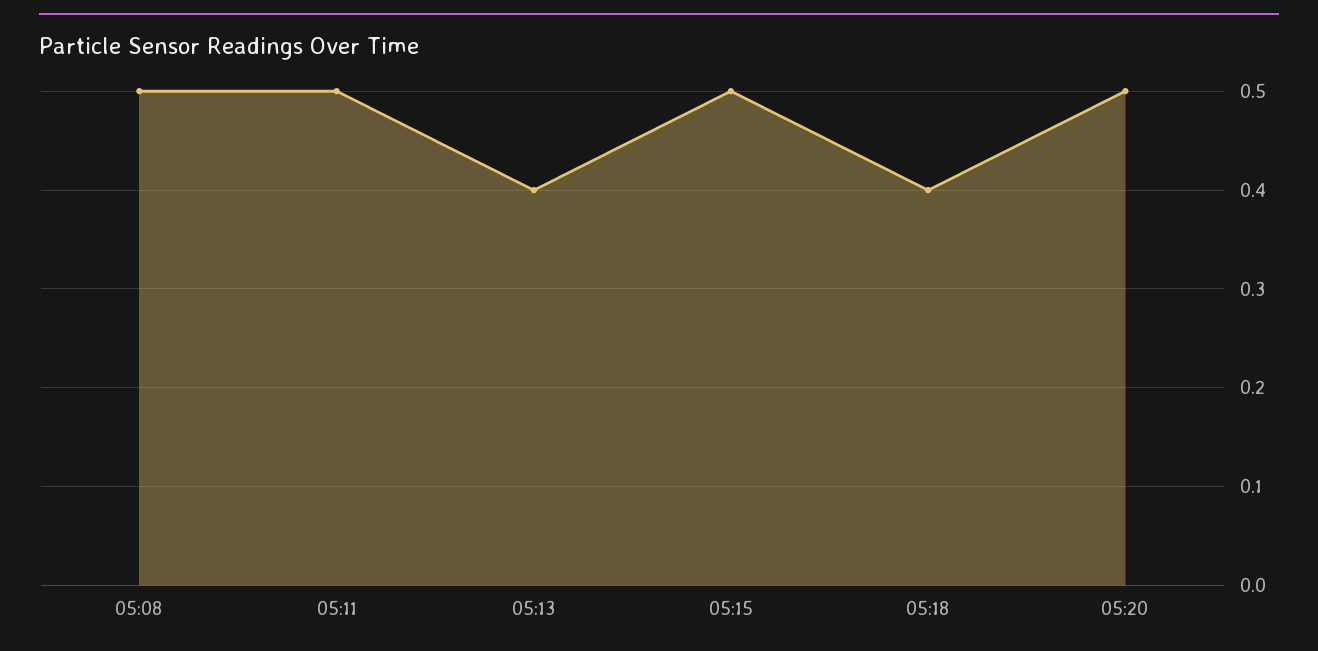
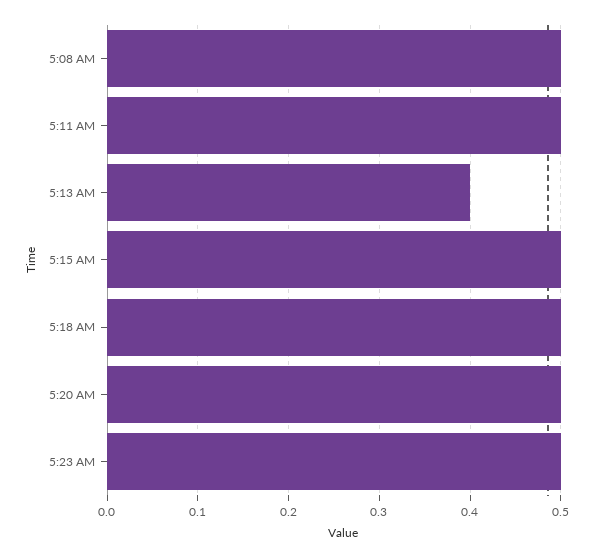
05:18: 0.4 -> 0.5
5:23 AM: none -> 0.5

